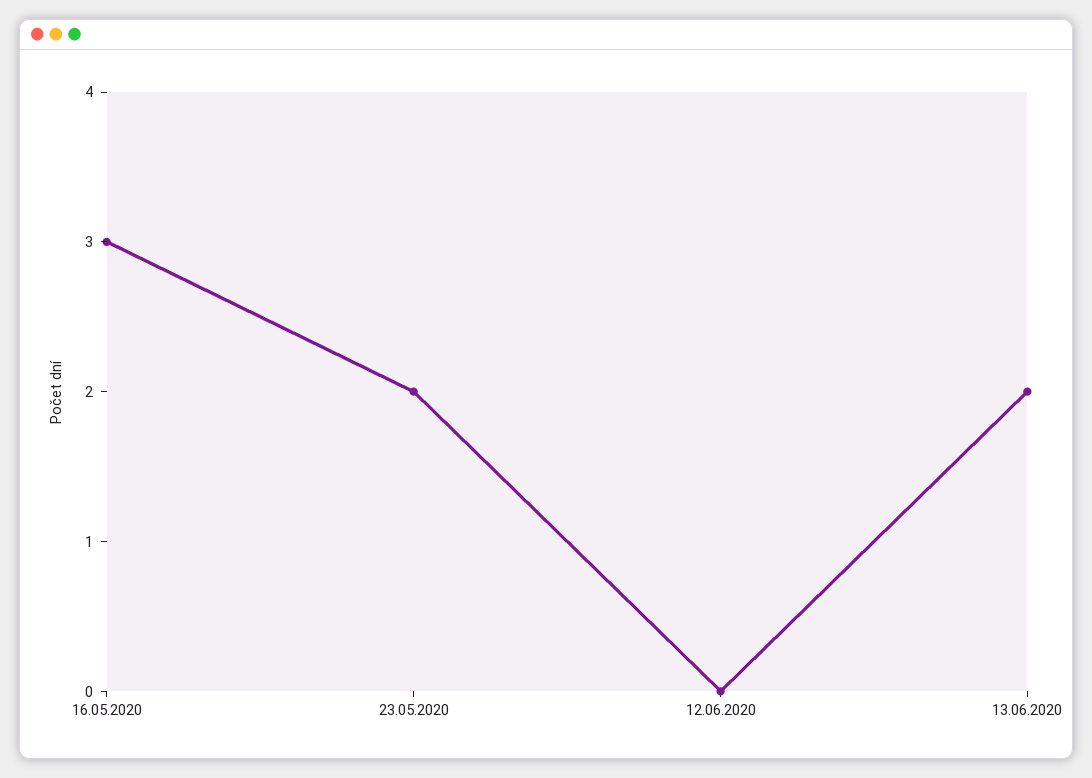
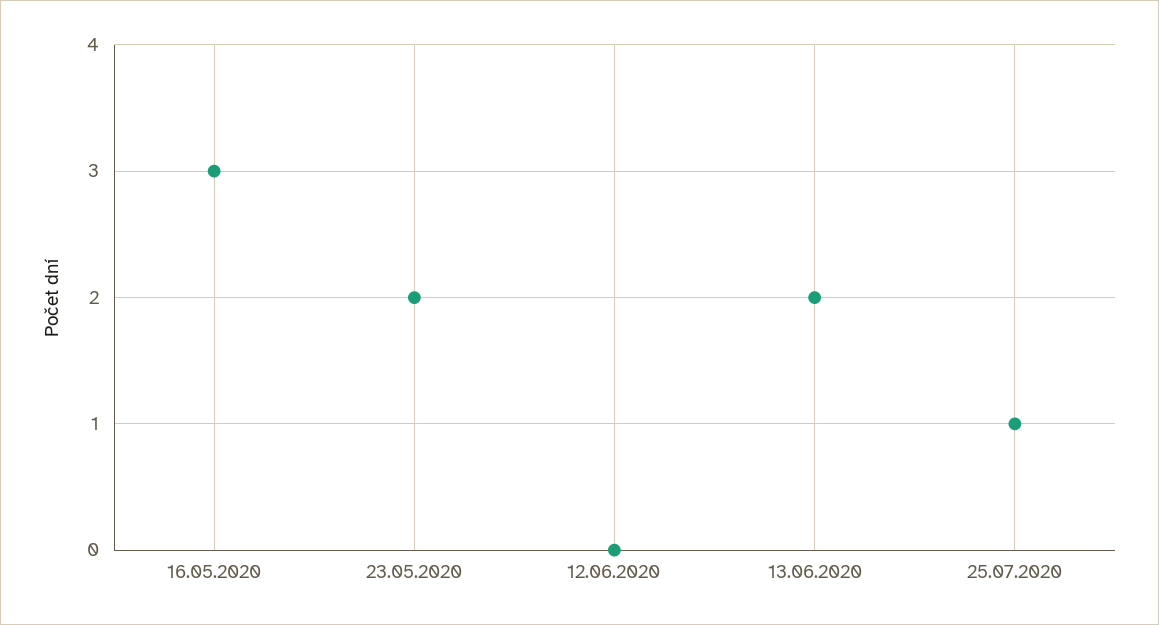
25.07.2020: none -> 1

